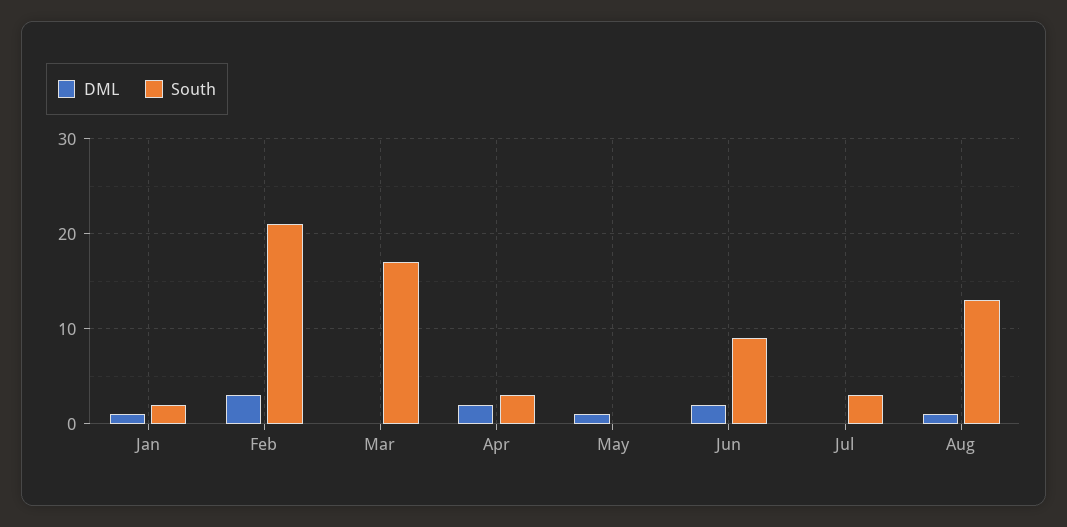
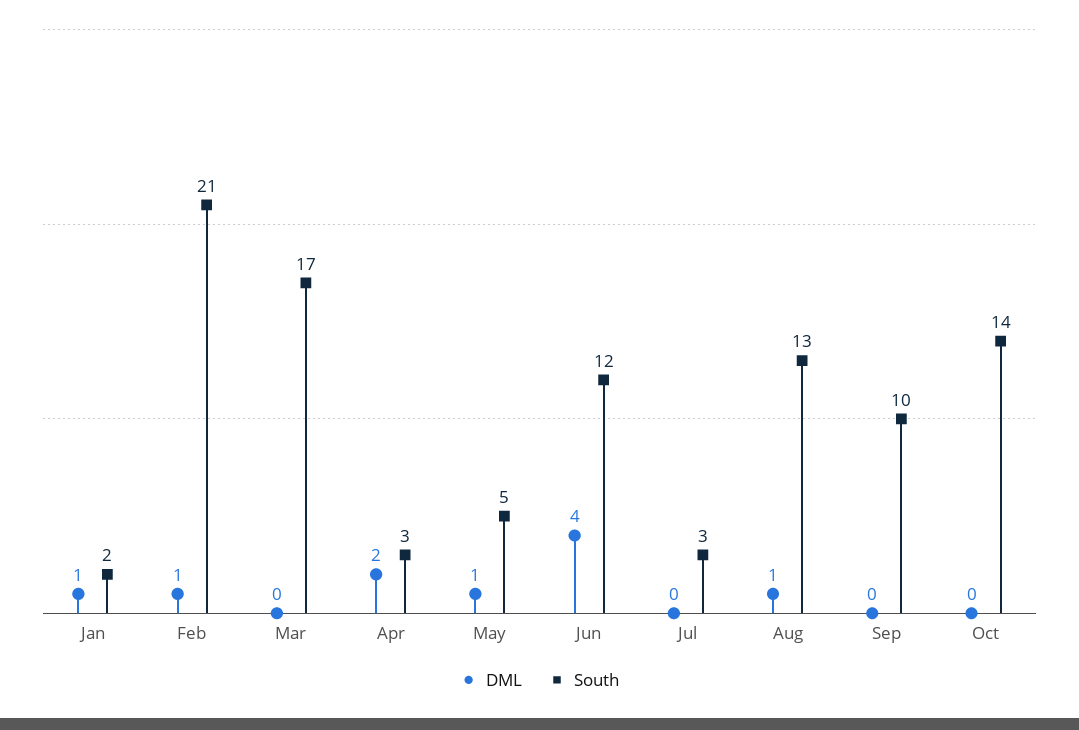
DML, Feb: 3 -> 1
South, May: 0 -> 5
DML, Jun: 2 -> 4
South, Jun: 9 -> 12
DML, Sep: none -> 0
South, Sep: none -> 10
DML, Oct: none -> 0
South, Oct: none -> 14

